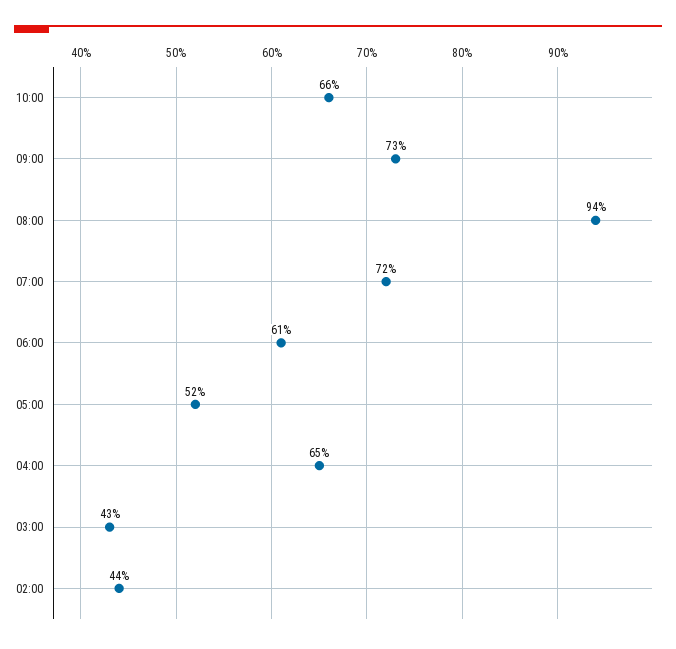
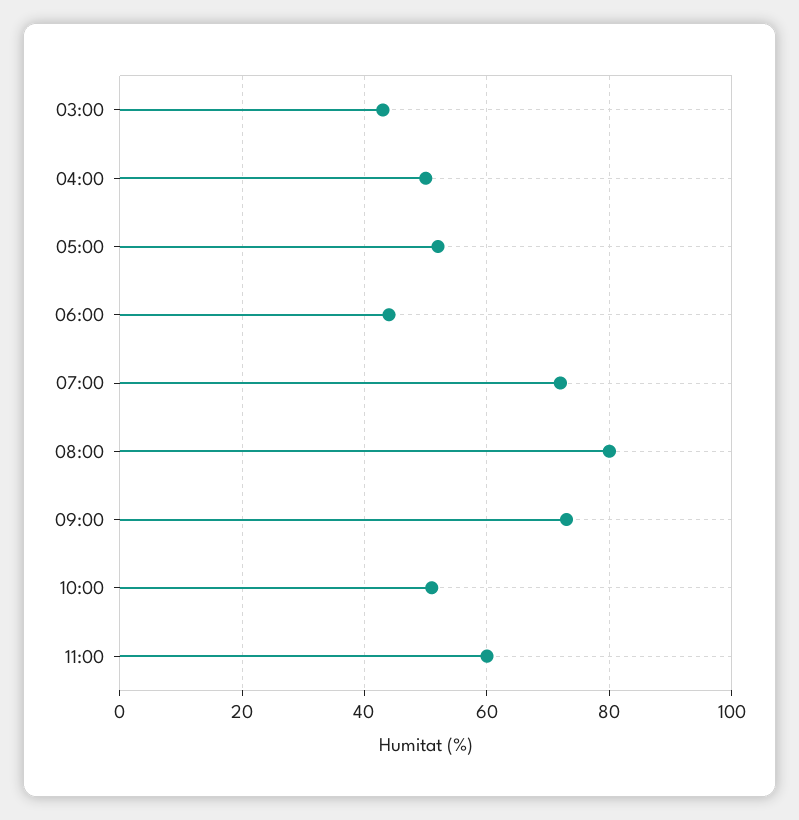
10:00: 66 -> 50
08:00: 94 -> 80
06:00: 61 -> 45
04:00: 65 -> 50
02:00: 44 -> none
11:00: none -> 60

